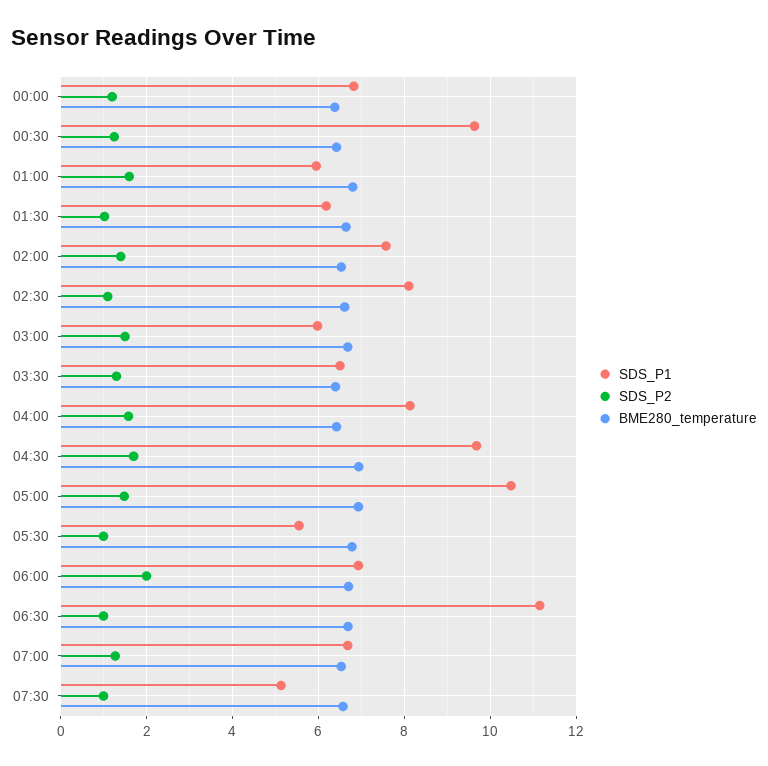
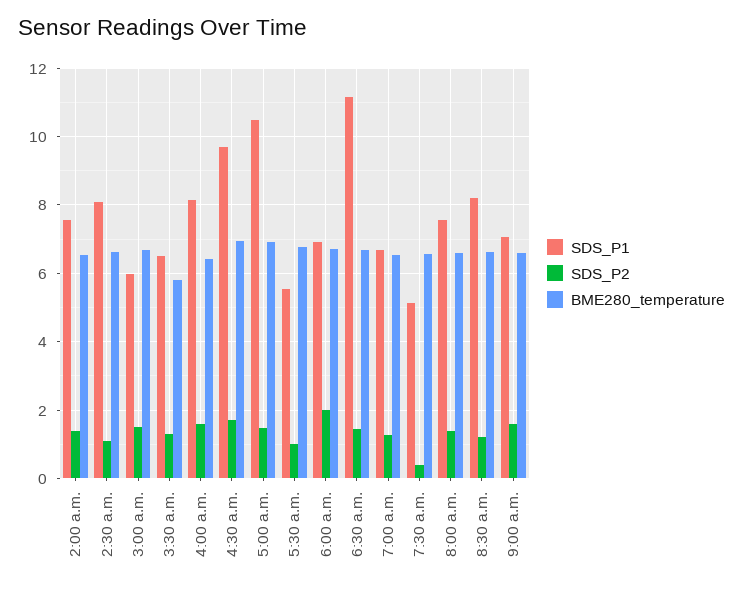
SDS_P1, 00:00: 6.8 -> none
SDS_P2, 00:00: 1.2 -> none
BME280_temperature, 00:00: 6.4 -> none
SDS_P1, 00:30: 9.6 -> none
SDS_P2, 00:30: 1.2 -> none
BME280_temperature, 00:30: 6.4 -> none
SDS_P1, 01:00: 6 -> none
SDS_P2, 01:00: 1.6 -> none
BME280_temperature, 01:00: 6.8 -> none
SDS_P1, 01:30: 6.2 -> none
SDS_P2, 01:30: 1 -> none
BME280_temperature, 01:30: 6.6 -> none
BME280_temperature, 03:30: 6.4 -> 5.8
SDS_P2, 06:30: 1 -> 1.4
SDS_P2, 07:30: 1 -> 0.4
SDS_P1, 8:00 a.m.: none -> 7.6
SDS_P2, 8:00 a.m.: none -> 1.4
BME280_temperature, 8:00 a.m.: none -> 6.6
SDS_P1, 8:30 a.m.: none -> 8.2
SDS_P2, 8:30 a.m.: none -> 1.2
BME280_temperature, 8:30 a.m.: none -> 6.6
SDS_P1, 9:00 a.m.: none -> 7
SDS_P2, 9:00 a.m.: none -> 1.6
BME280_temperature, 9:00 a.m.: none -> 6.6

